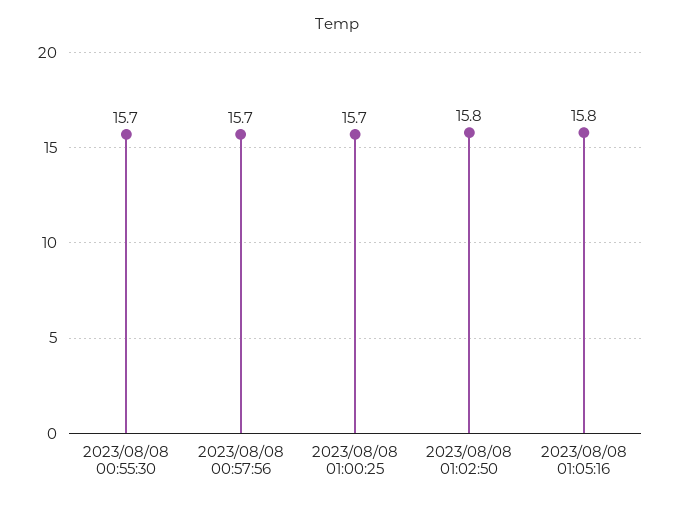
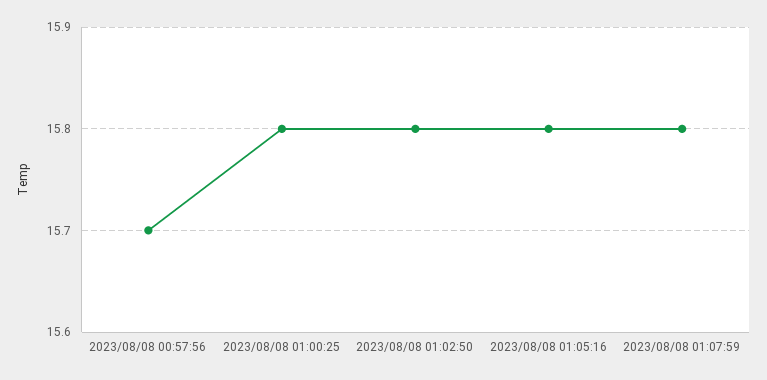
2023/08/08 00:55:30: 15.7 -> none
2023/08/08 01:00:25: 15.7 -> 15.8
2023/08/08 01:07:59: none -> 15.8

